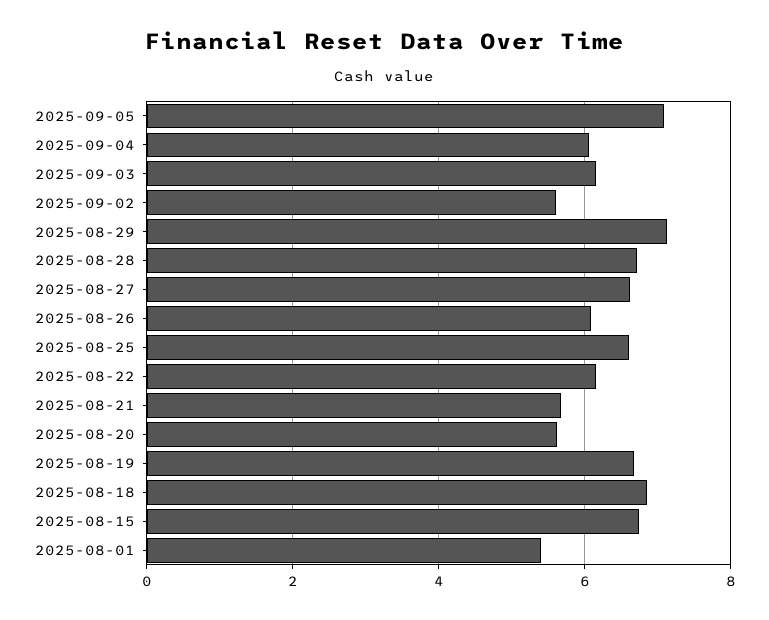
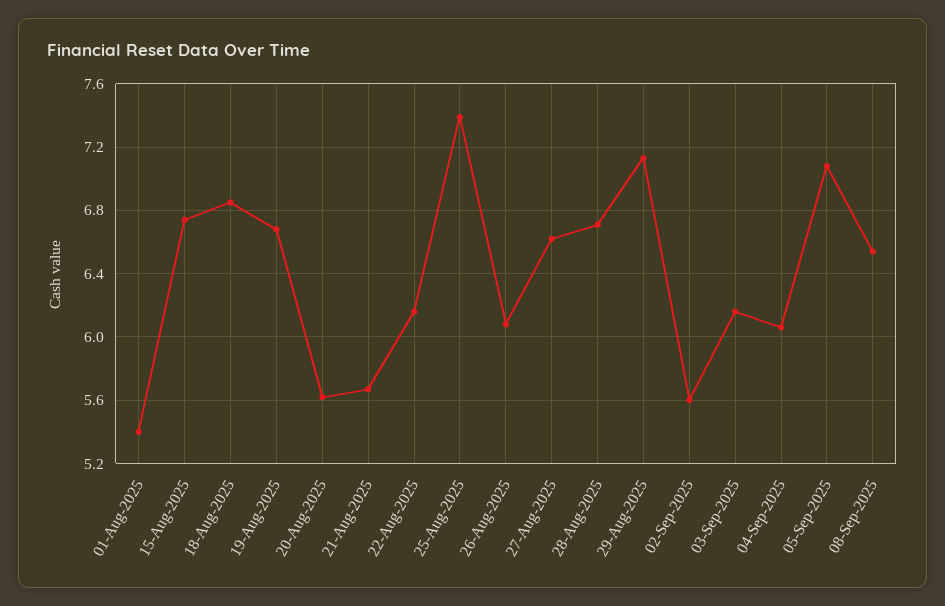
2025-08-25: 6.6 -> 7.4
08-Sep-2025: none -> 6.55

